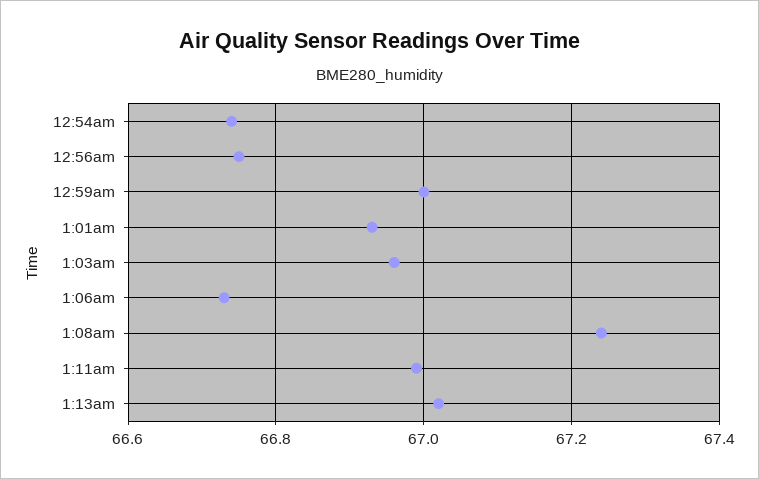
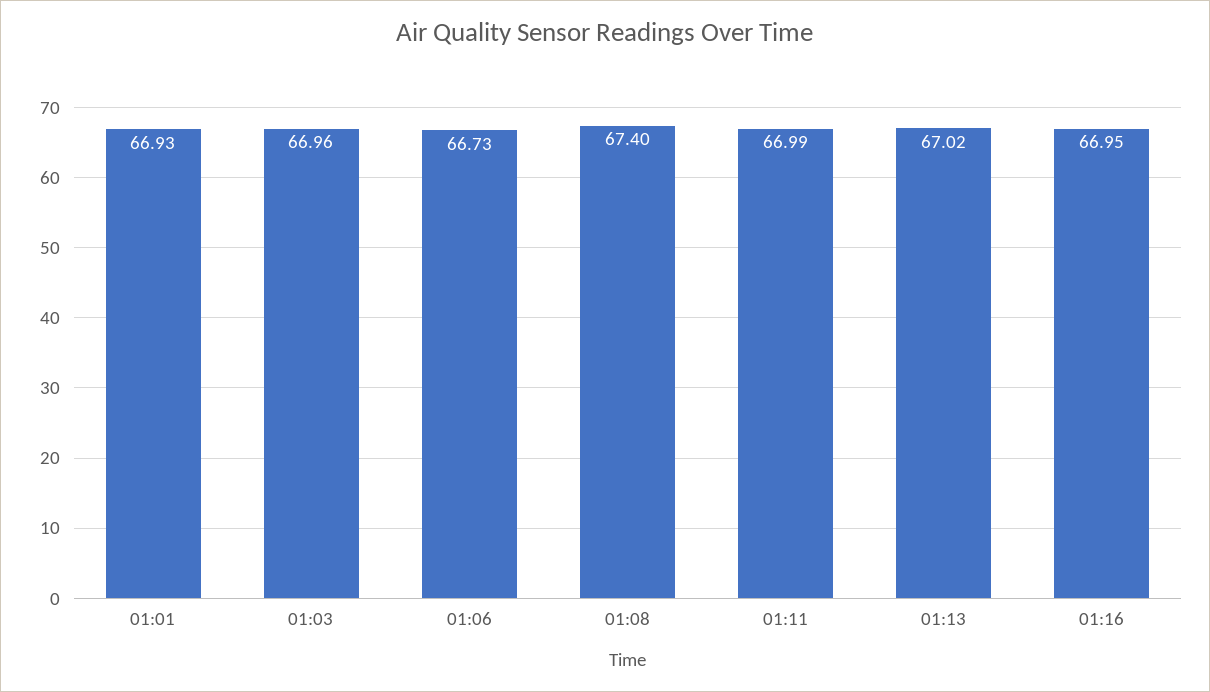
12:54am: 66.75 -> none
12:56am: 66.75 -> none
12:59am: 67 -> none
1:08am: 67.25 -> 67.4
01:16: none -> 66.95

